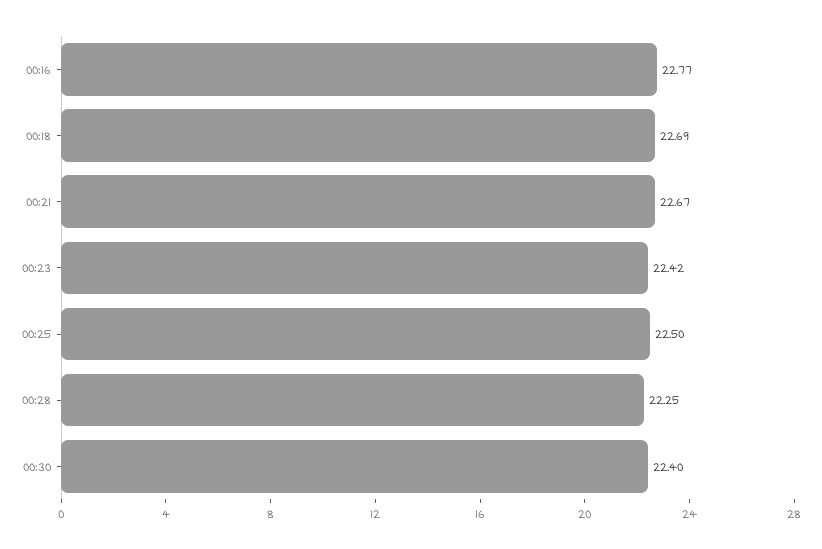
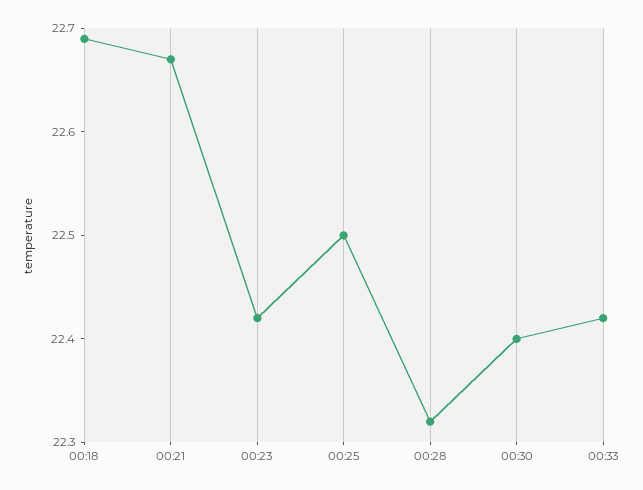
00:16: 22.77 -> none
00:28: 22.25 -> 22.32
00:33: none -> 22.42

